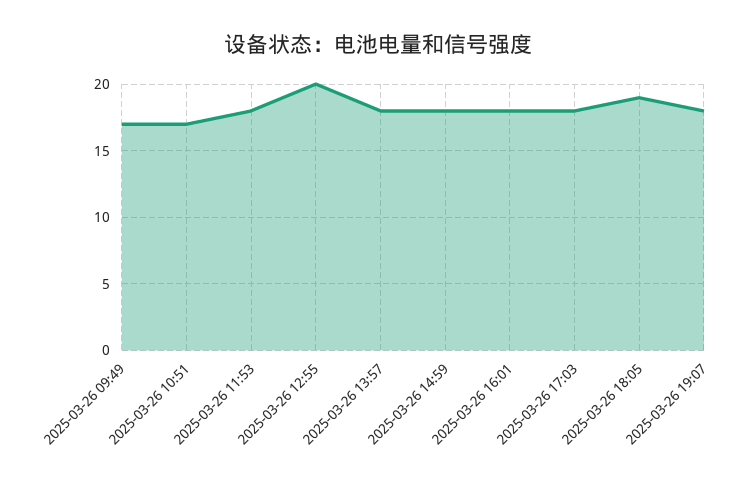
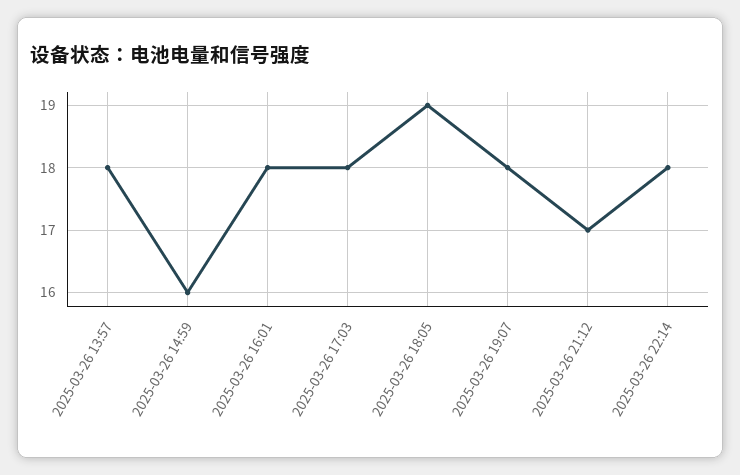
2025-03-26 09:49: 17 -> none
2025-03-26 10:51: 17 -> none
2025-03-26 11:53: 18 -> none
2025-03-26 12:55: 20 -> none
2025-03-26 14:59: 18 -> 16
2025-03-26 21:12: none -> 17
2025-03-26 22:14: none -> 18

